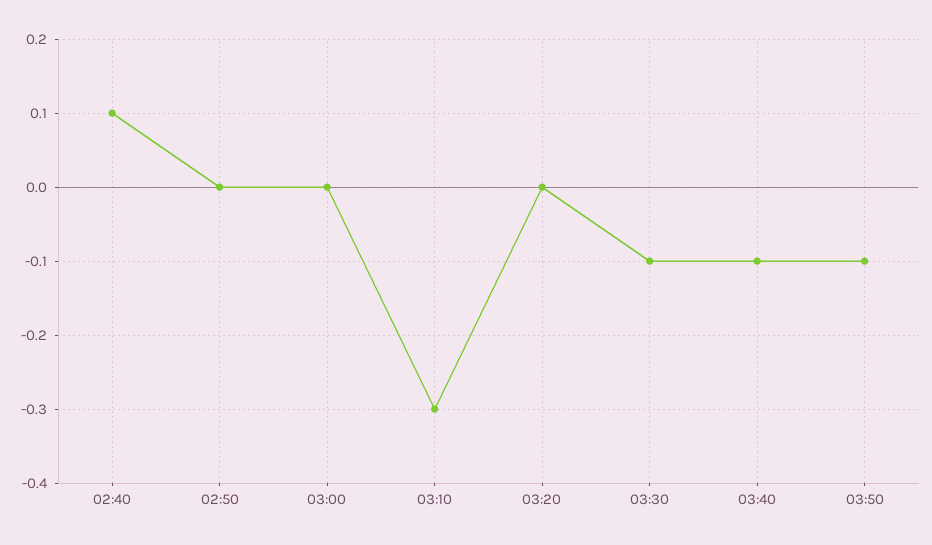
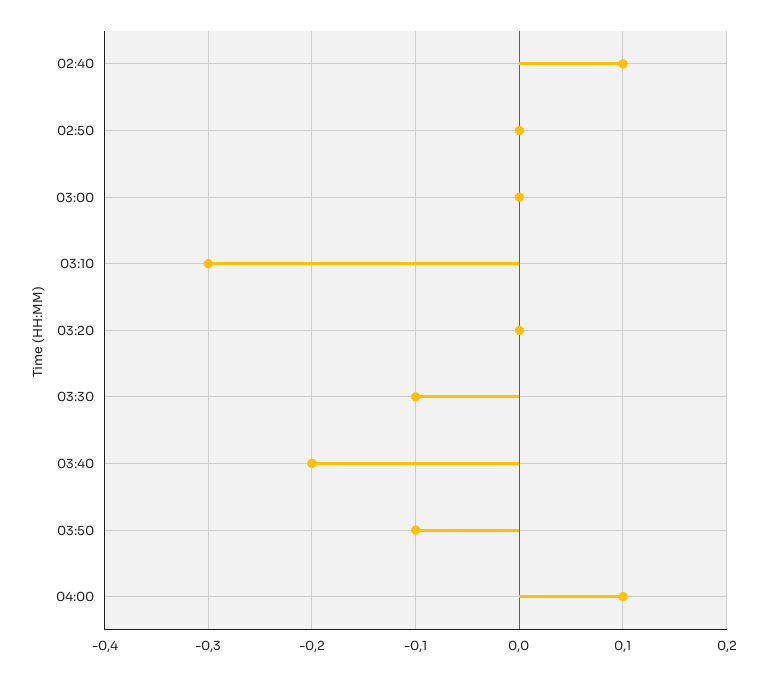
03:40: -0.1 -> -0.2
04:00: none -> 0.1

